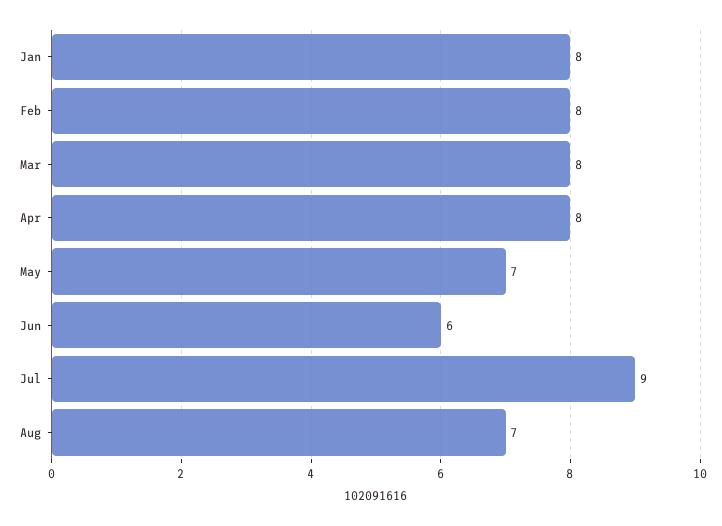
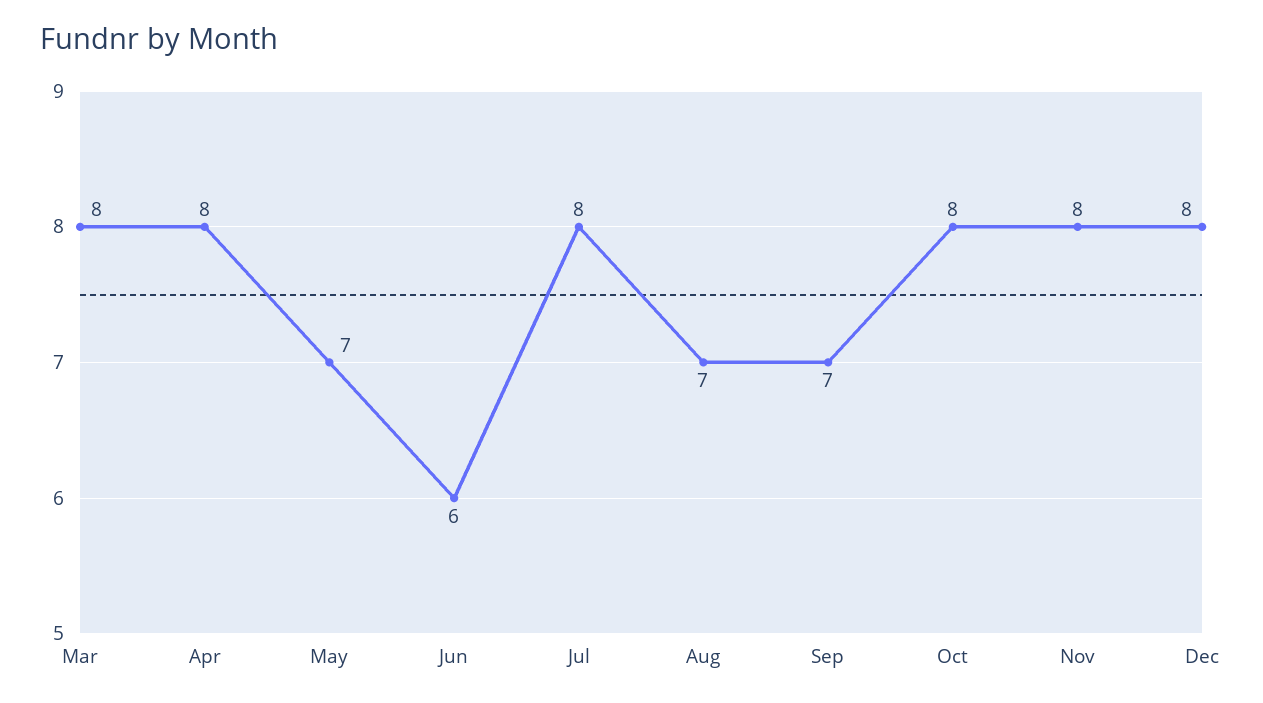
Jan: 8 -> none
Feb: 8 -> none
Jul: 9 -> 8
Sep: none -> 7
Oct: none -> 8
Nov: none -> 8
Dec: none -> 8

